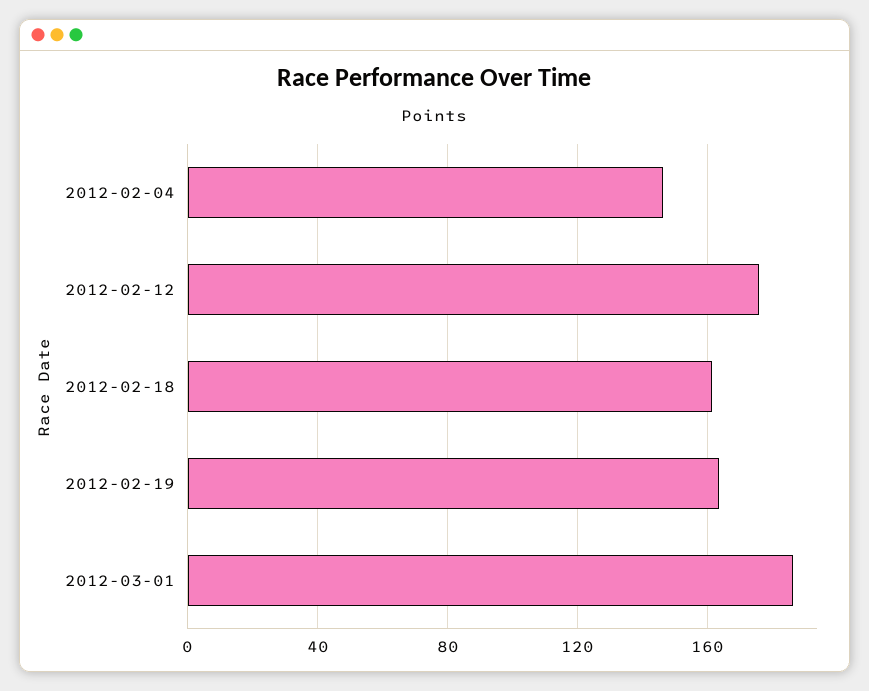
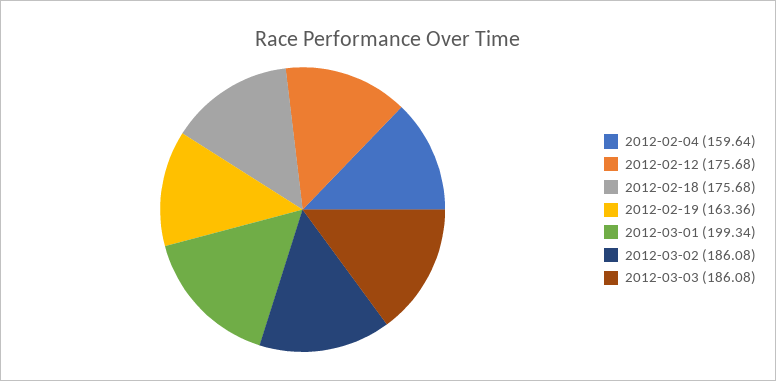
2012-02-04: 145 -> 159.64
2012-02-18: 160 -> 175.68
2012-03-01: 185 -> 199.34
2012-03-02: none -> 186.08
2012-03-03: none -> 186.08

